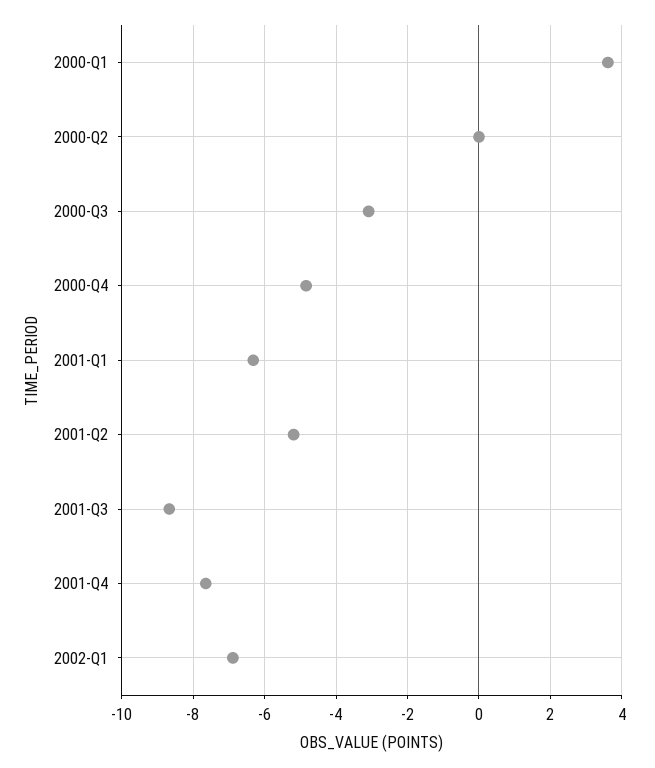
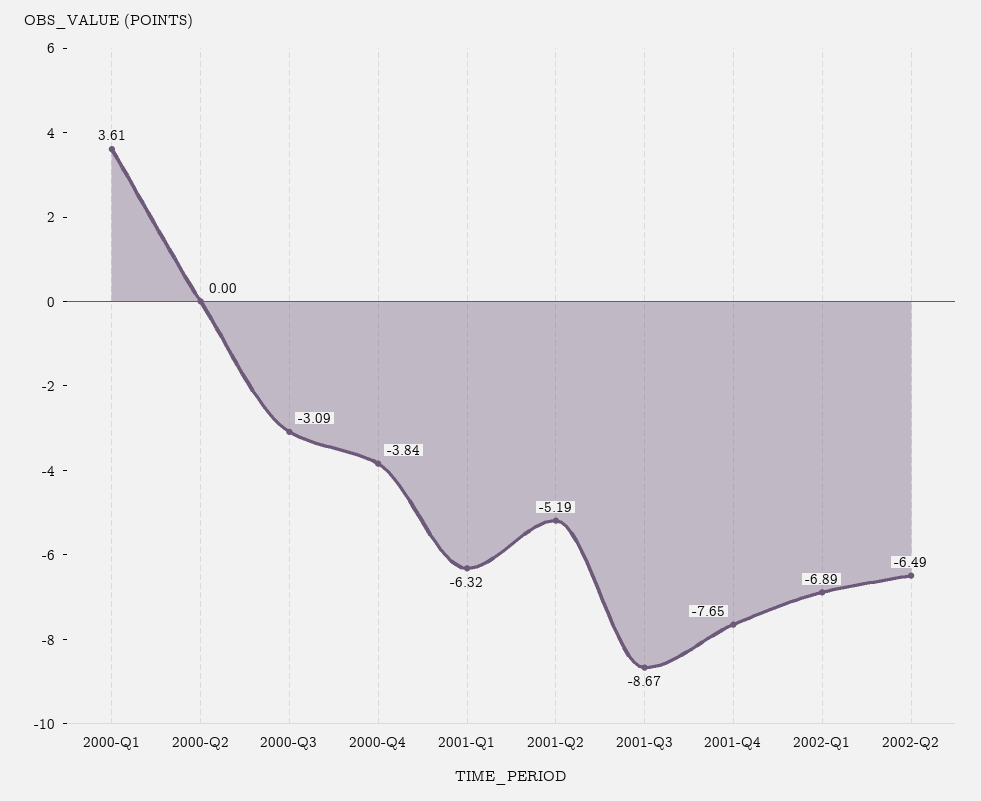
2000-Q4: -4.8 -> -3.84
2002-Q2: none -> -6.49

